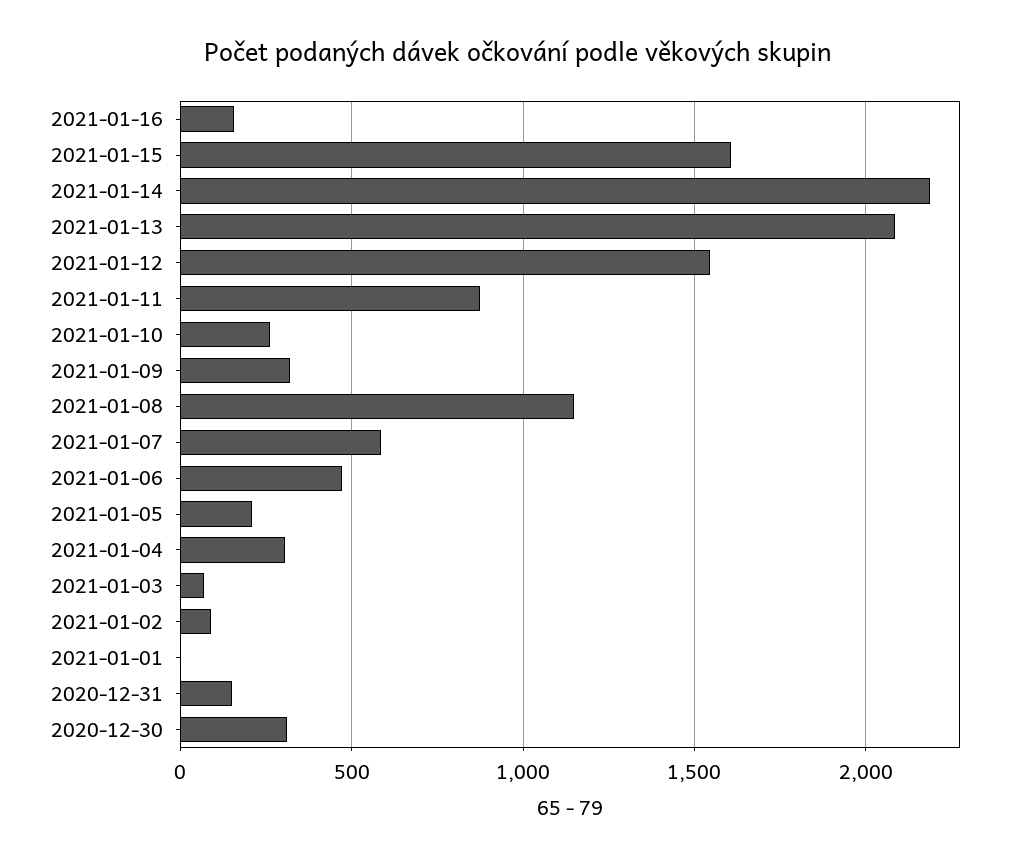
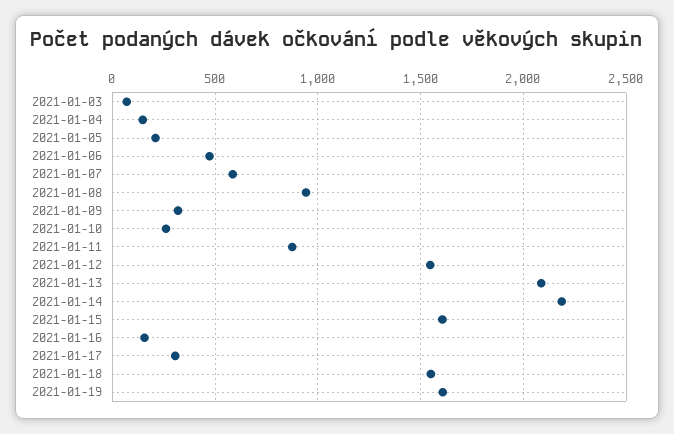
2021-01-08: 1150 -> 950
2021-01-04: 300 -> 150
2021-01-02: 100 -> none
2021-01-01: 0 -> none
2020-12-31: 150 -> none
2020-12-30: 300 -> none
2021-01-17: none -> 300
2021-01-18: none -> 1550
2021-01-19: none -> 1600

